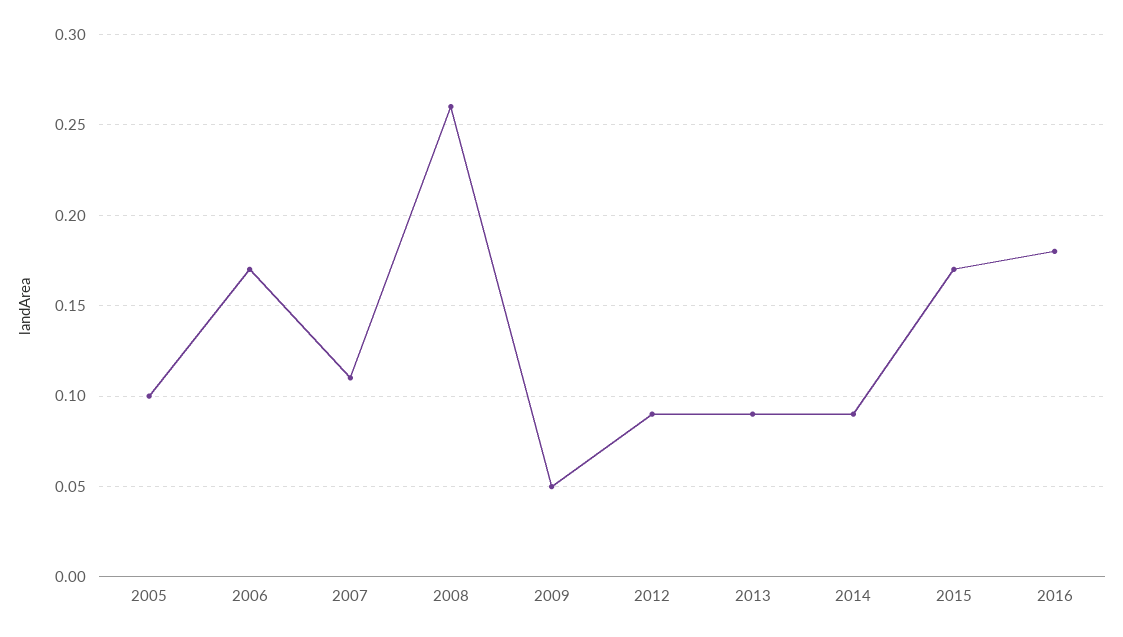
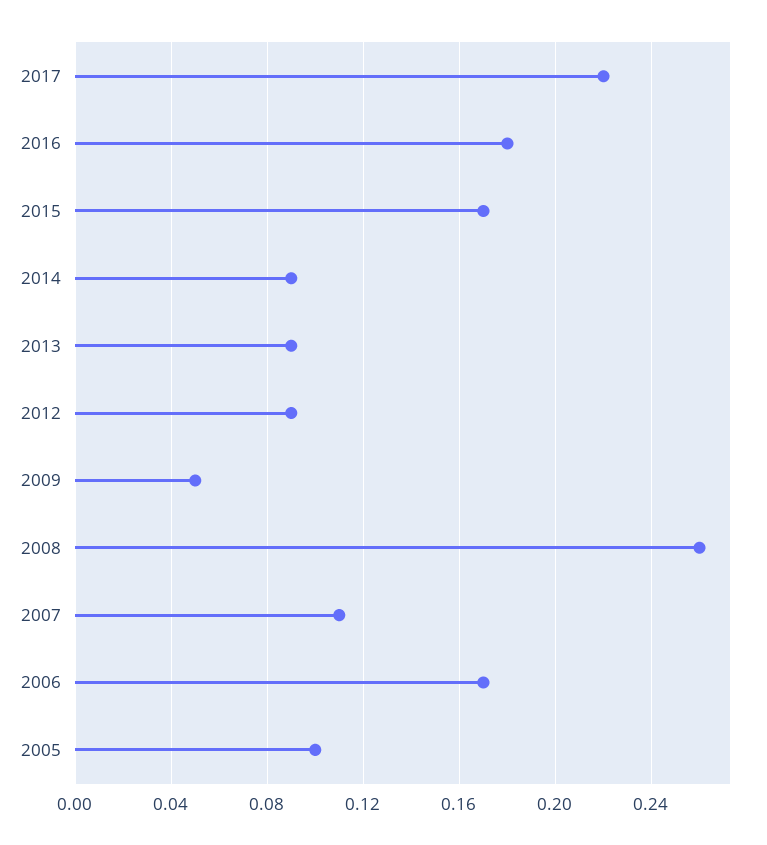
2017: none -> 0.22

